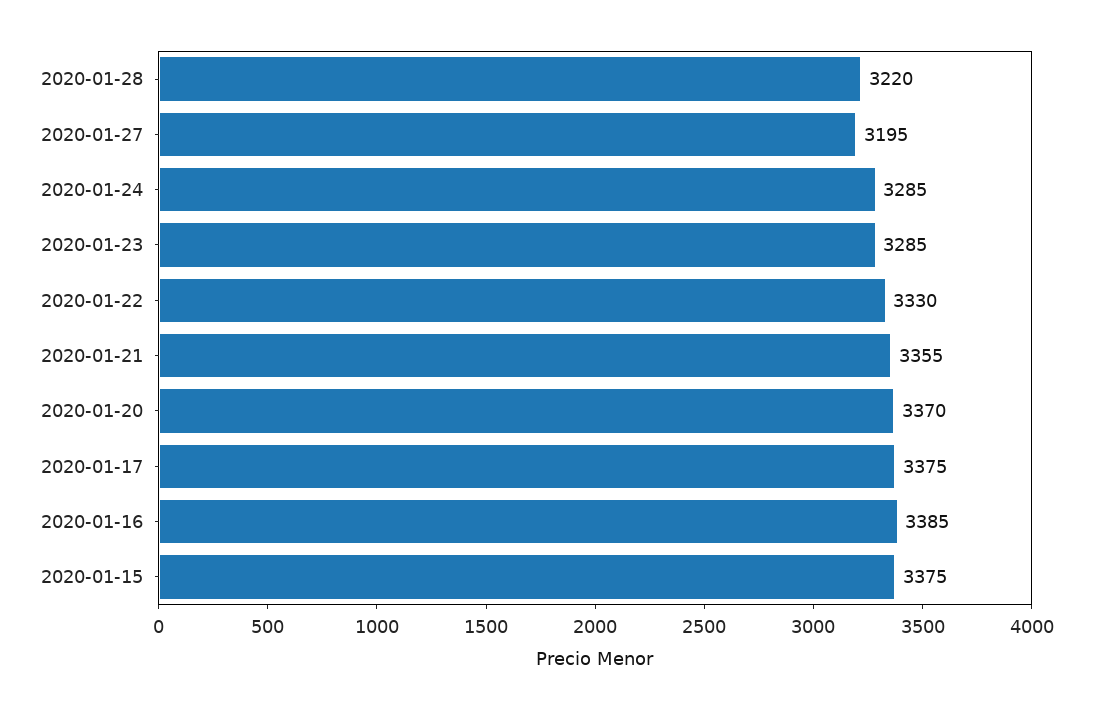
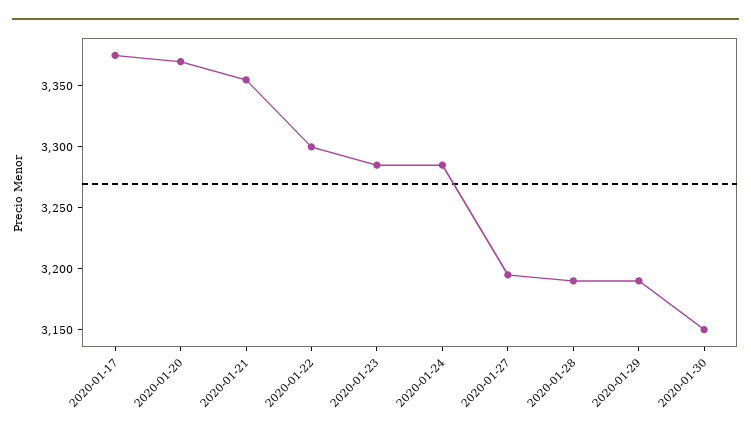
2020-01-28: 3220 -> 3190
2020-01-22: 3330 -> 3300
2020-01-16: 3385 -> none
2020-01-15: 3375 -> none
2020-01-29: none -> 3190
2020-01-30: none -> 3150

